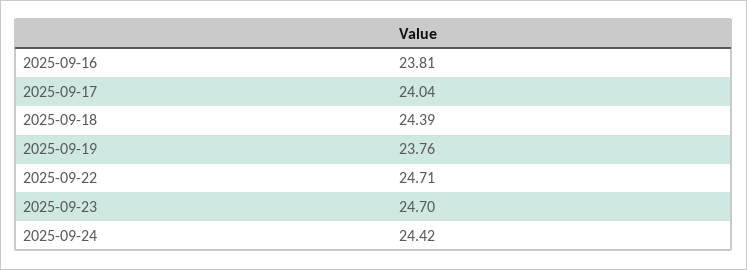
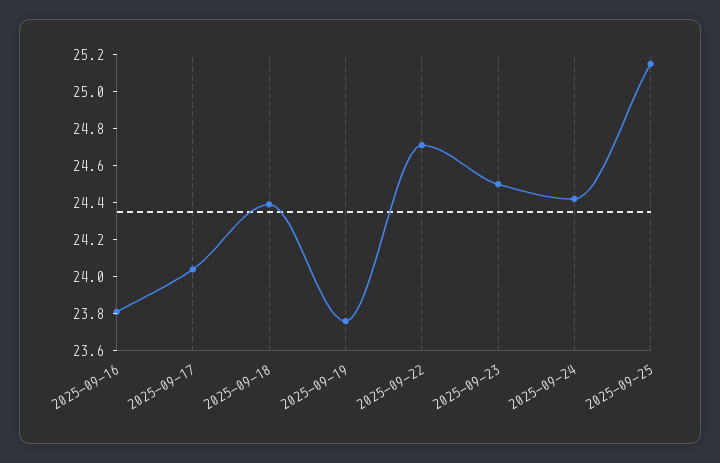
2025-09-23: 24.7 -> 24.5
2025-09-25: none -> 25.15

